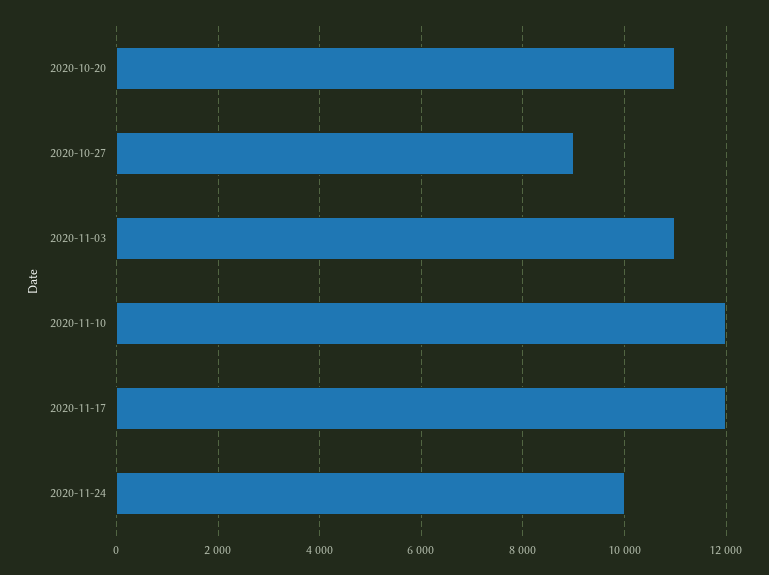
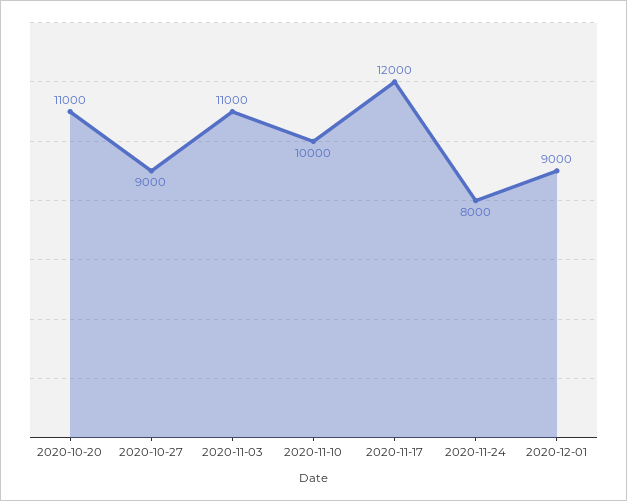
2020-11-10: 12000 -> 10000
2020-11-24: 10000 -> 8000
2020-12-01: none -> 9000

